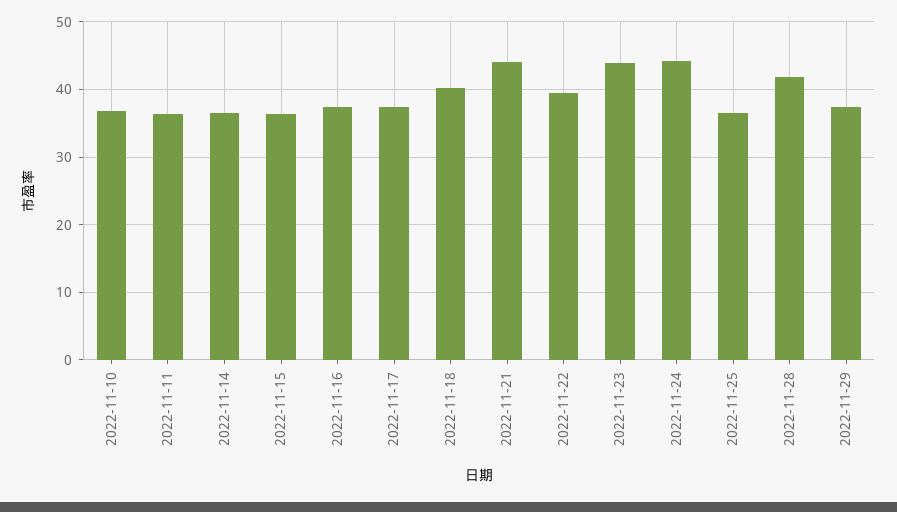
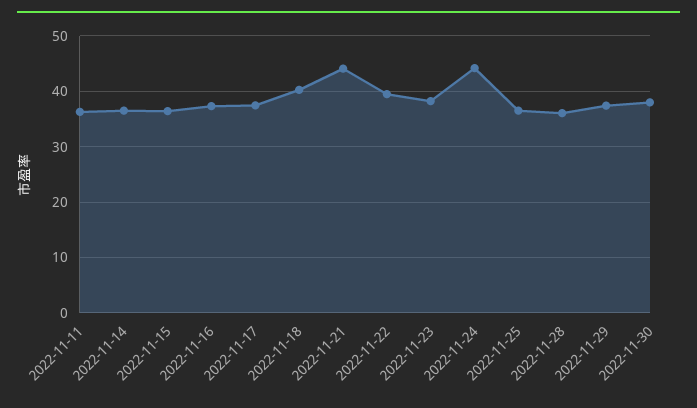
2022-11-10: 37 -> none
2022-11-23: 44 -> 38
2022-11-28: 42 -> 36
2022-11-30: none -> 38

